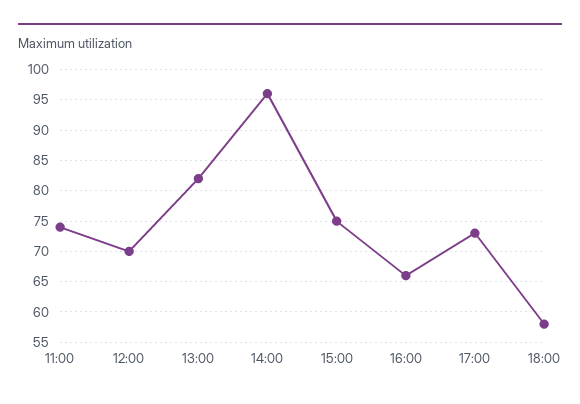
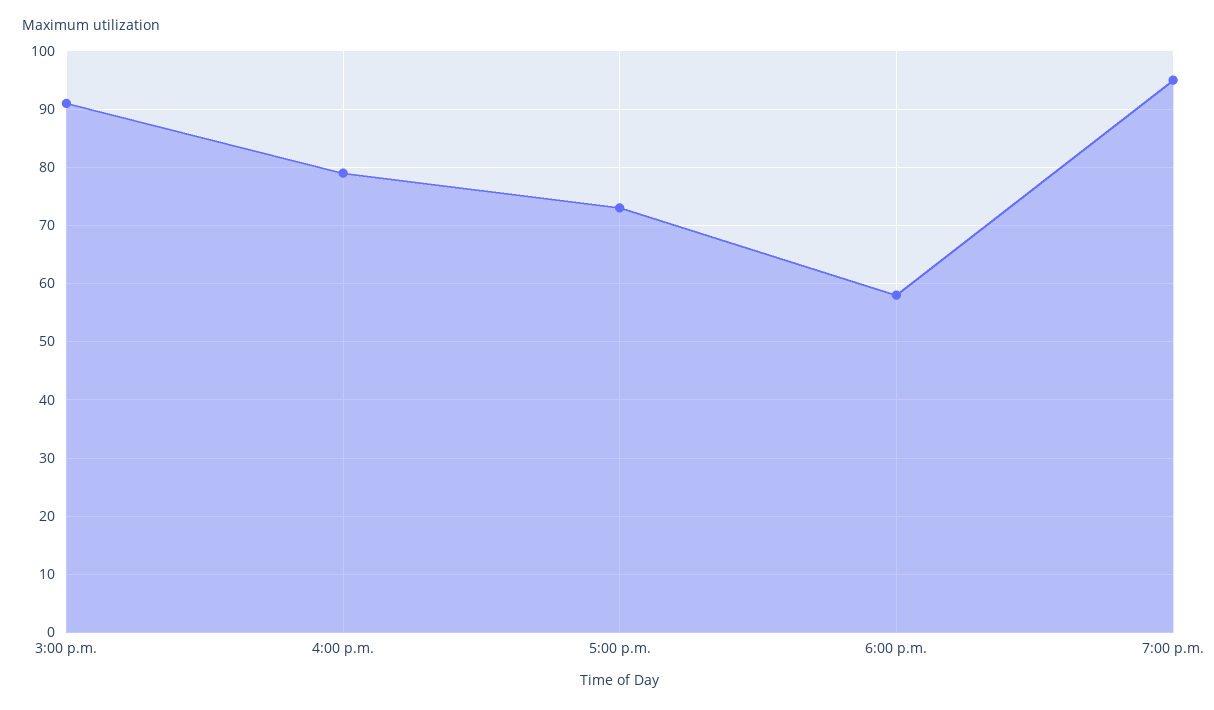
11:00: 74 -> none
12:00: 70 -> none
13:00: 82 -> none
14:00: 96 -> none
15:00: 75 -> 90
16:00: 66 -> 80
7:00 p.m.: none -> 95

